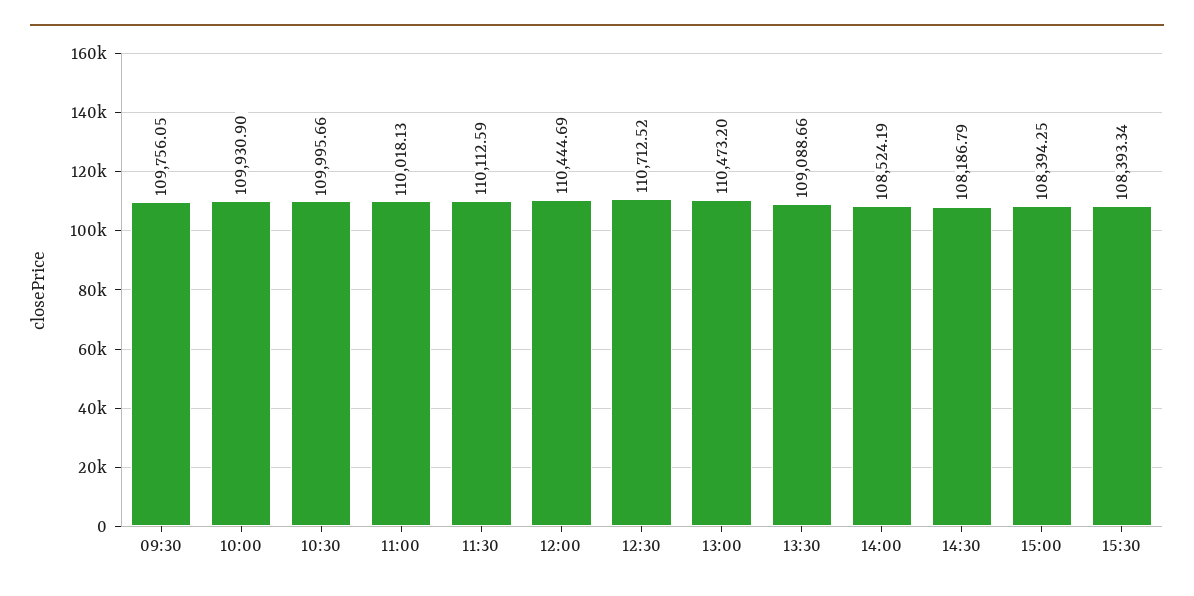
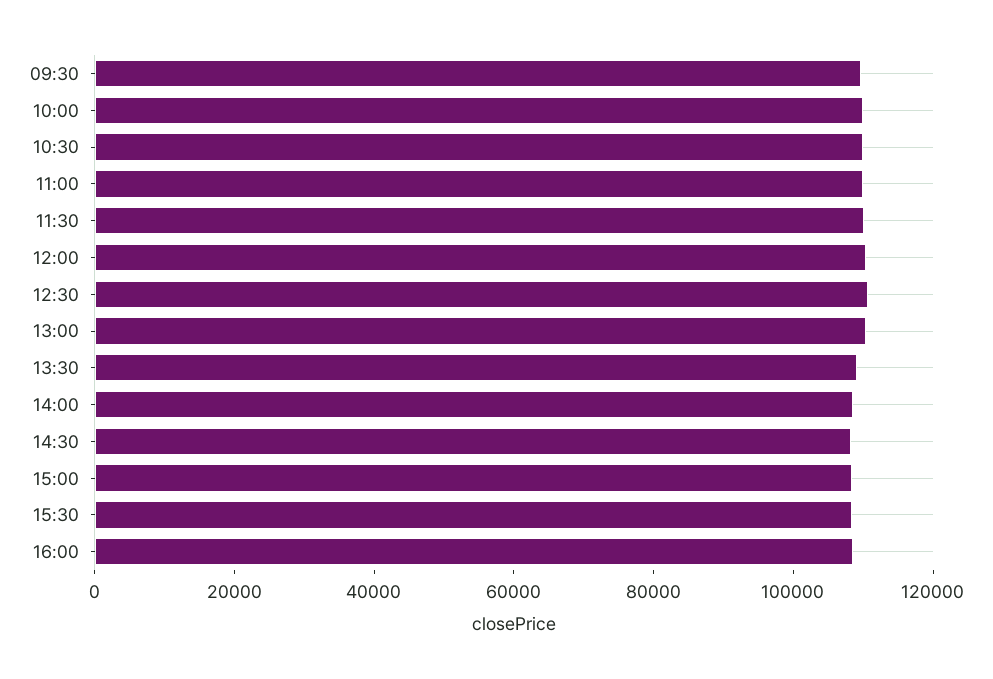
16:00: none -> 110000

